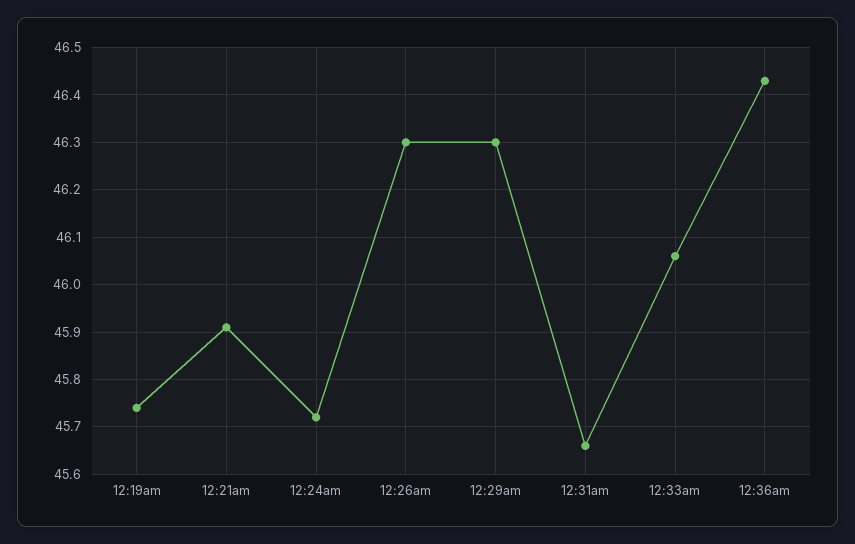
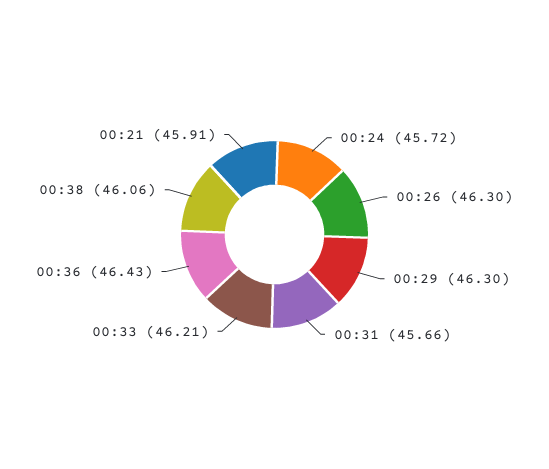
12:19am: 45.75 -> none
12:33am: 46.05 -> 46.21
00:38: none -> 46.06

